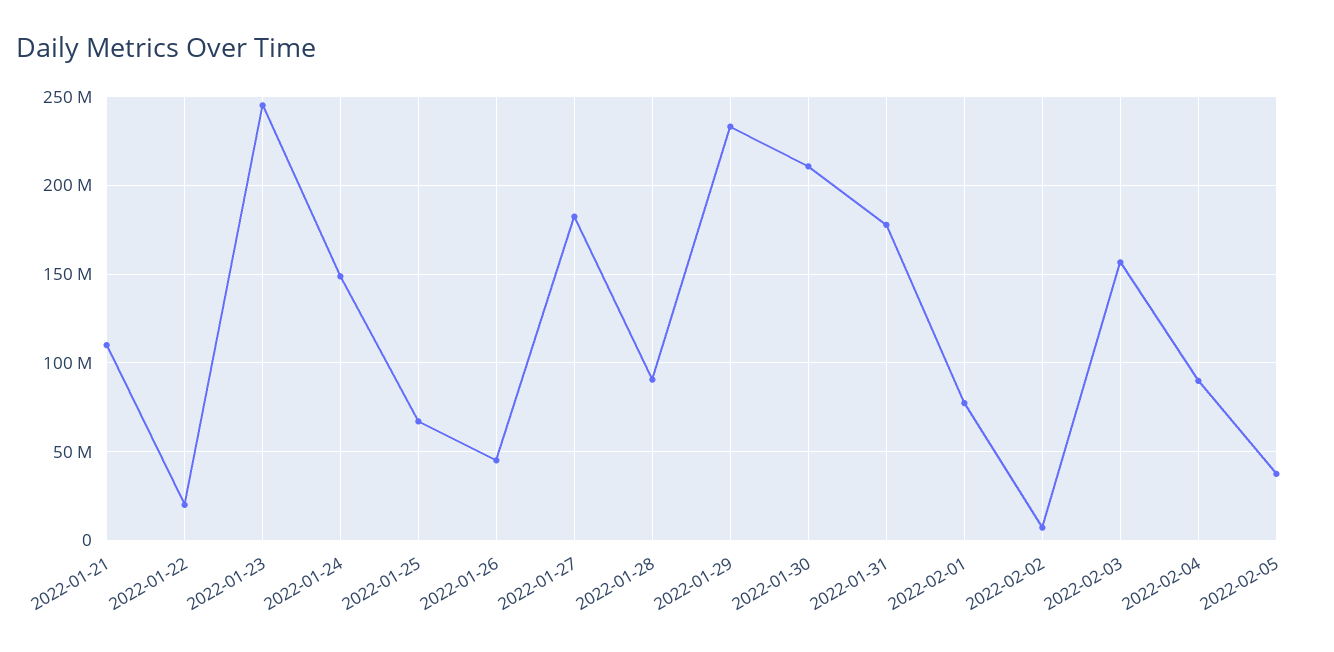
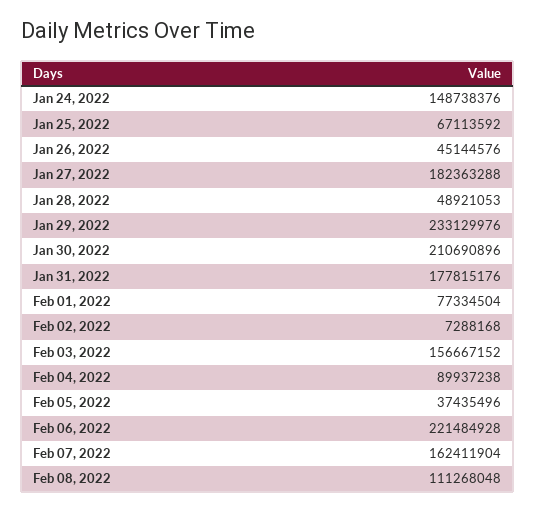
2022-01-21: 110000000 -> none
2022-01-22: 20000000 -> none
2022-01-23: 245000000 -> none
2022-01-28: 90000000 -> 48921053
Feb 06, 2022: none -> 221484928
Feb 07, 2022: none -> 162411904
Feb 08, 2022: none -> 111268048

